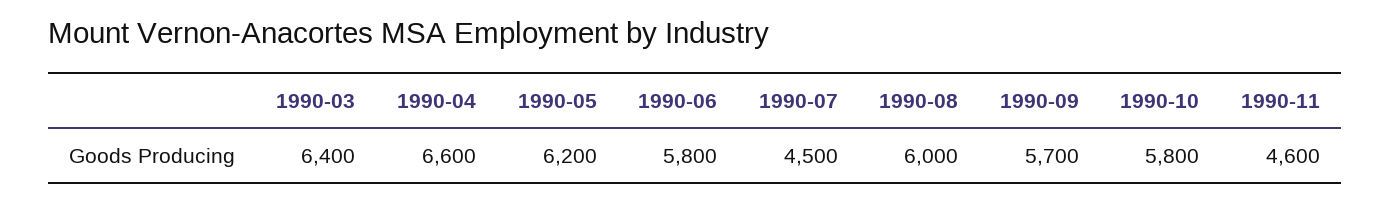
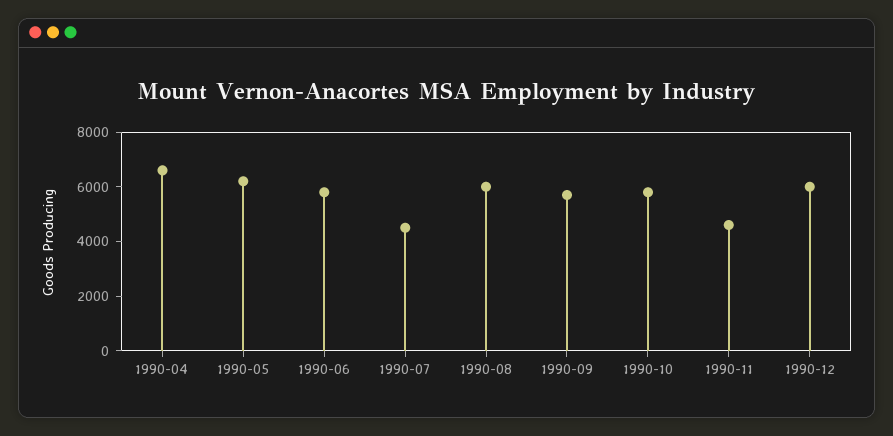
1990-03: 6400 -> none
1990-12: none -> 6000

